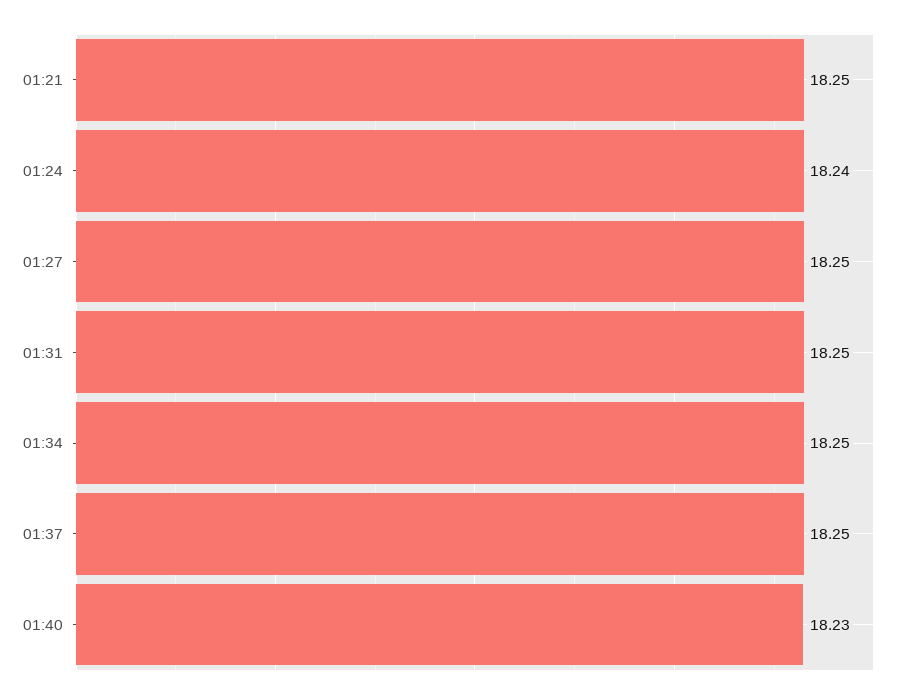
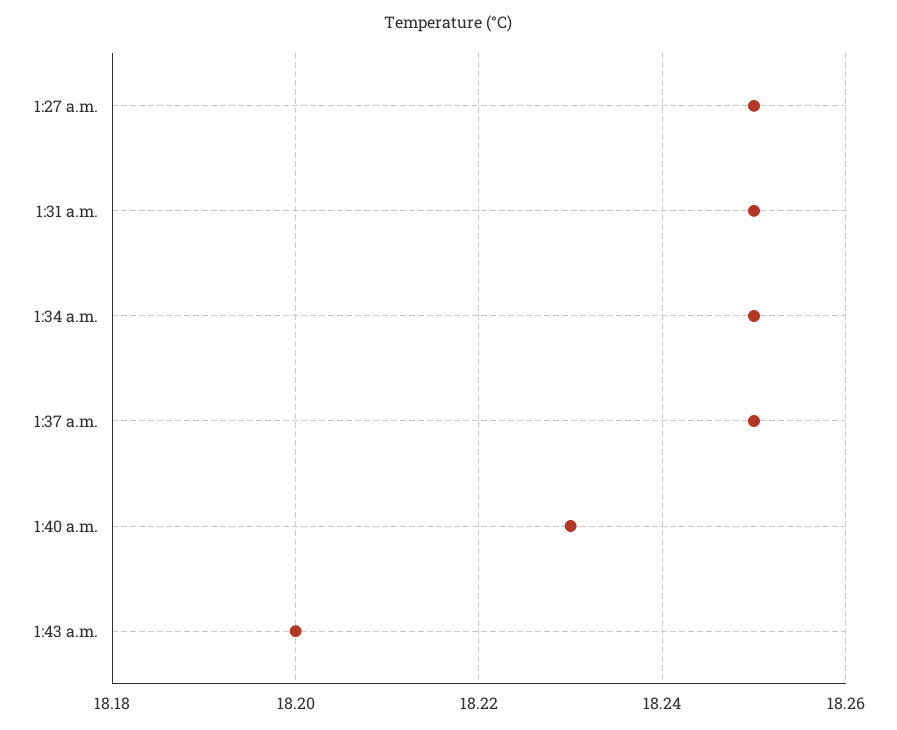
01:21: 18.25 -> none
01:24: 18.24 -> none
1:43 a.m.: none -> 18.2

